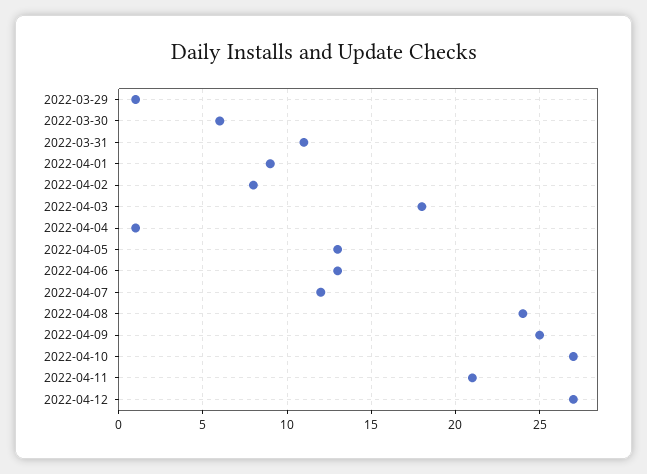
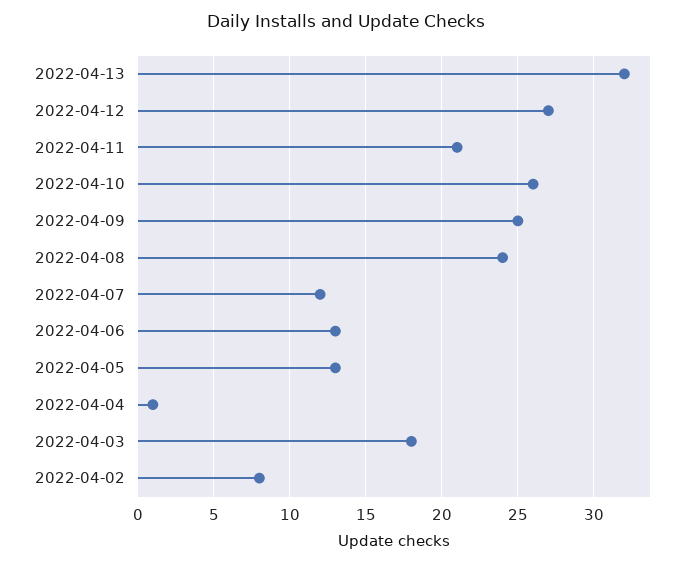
2022-03-29: 1 -> none
2022-03-30: 6 -> none
2022-03-31: 11 -> none
2022-04-01: 9 -> none
2022-04-10: 27 -> 26
2022-04-13: none -> 32

